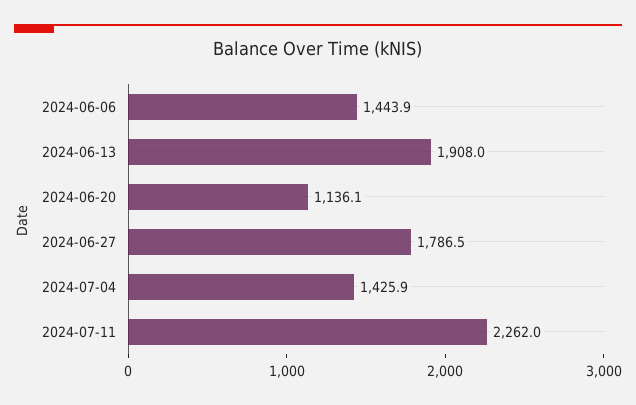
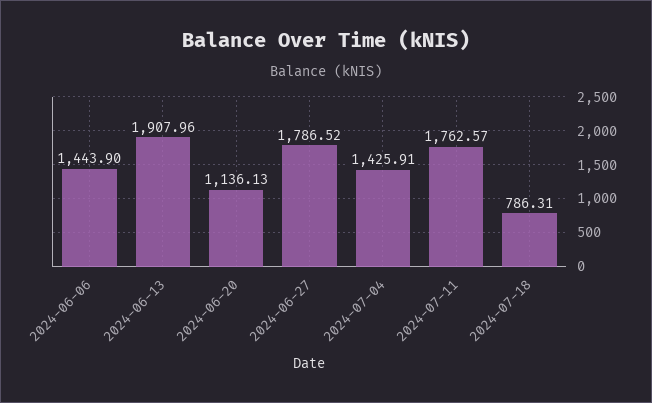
2024-07-11: 2262 -> 1762.57
2024-07-18: none -> 786.31

